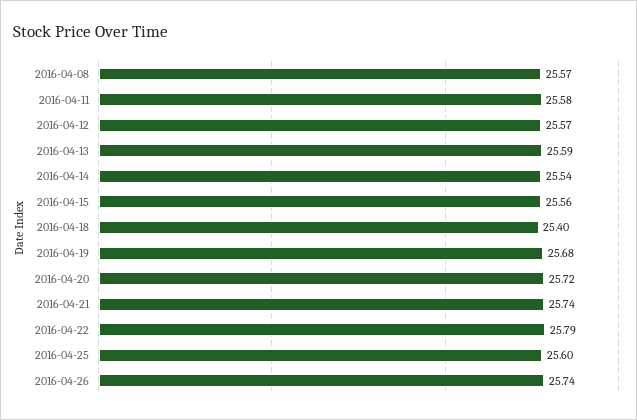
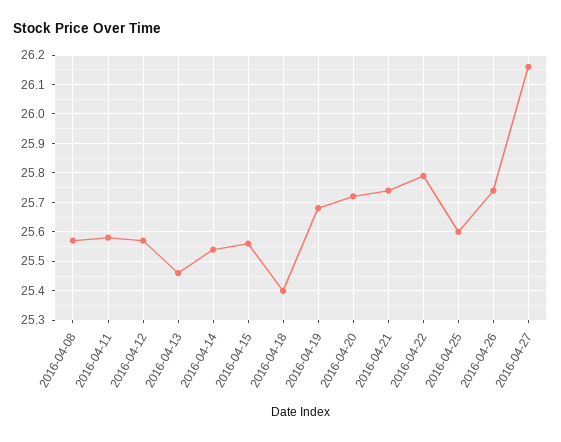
2016-04-13: 25.59 -> 25.45
2016-04-27: none -> 26.15

